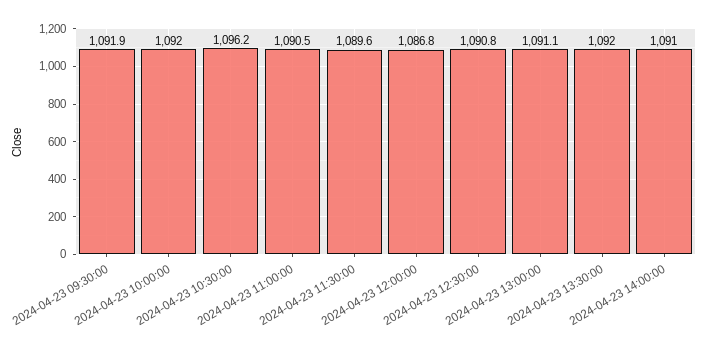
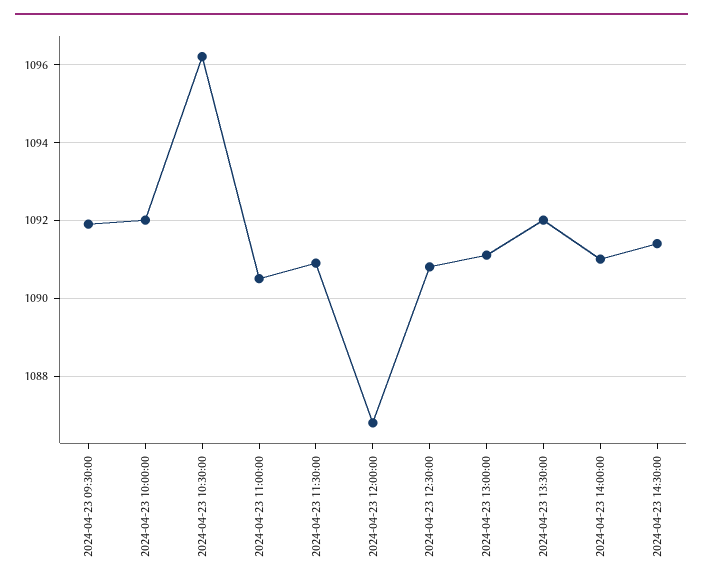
2024-04-23 11:30:00: 1089.6 -> 1091
2024-04-23 14:30:00: none -> 1091.5

